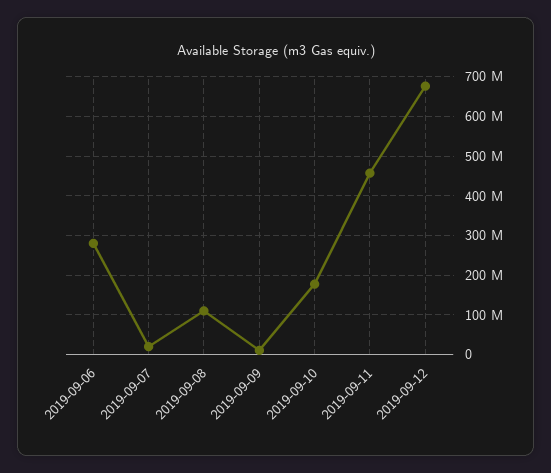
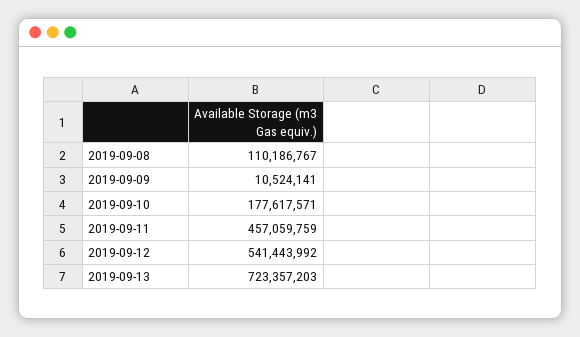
2019-09-06: 280000000 -> none
2019-09-07: 20000000 -> none
2019-09-12: 680000000 -> 541443992
2019-09-13: none -> 723357203

